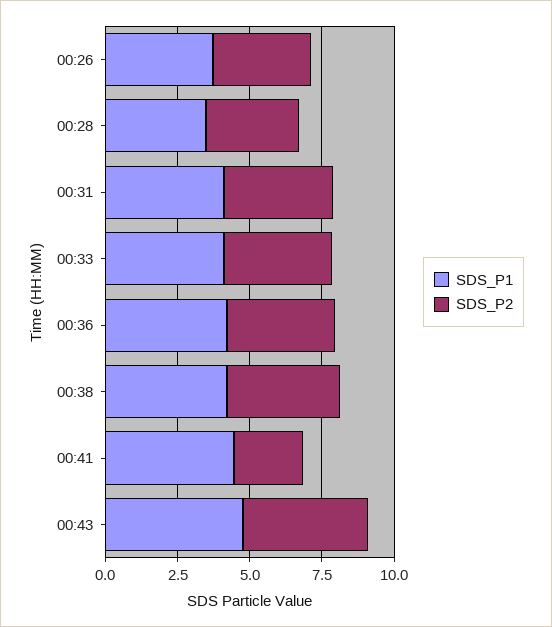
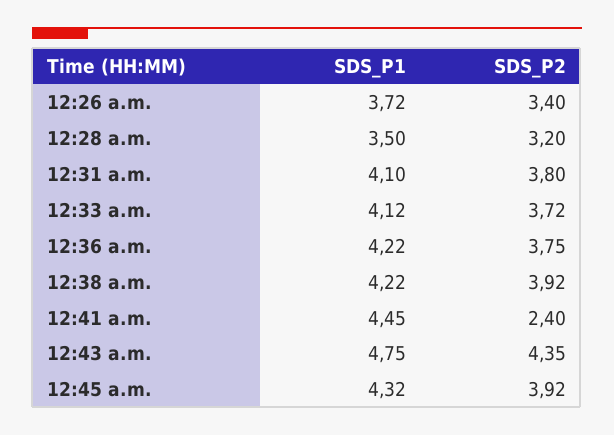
SDS_P1, 12:45 a.m.: none -> 4.32
SDS_P2, 12:45 a.m.: none -> 3.92

